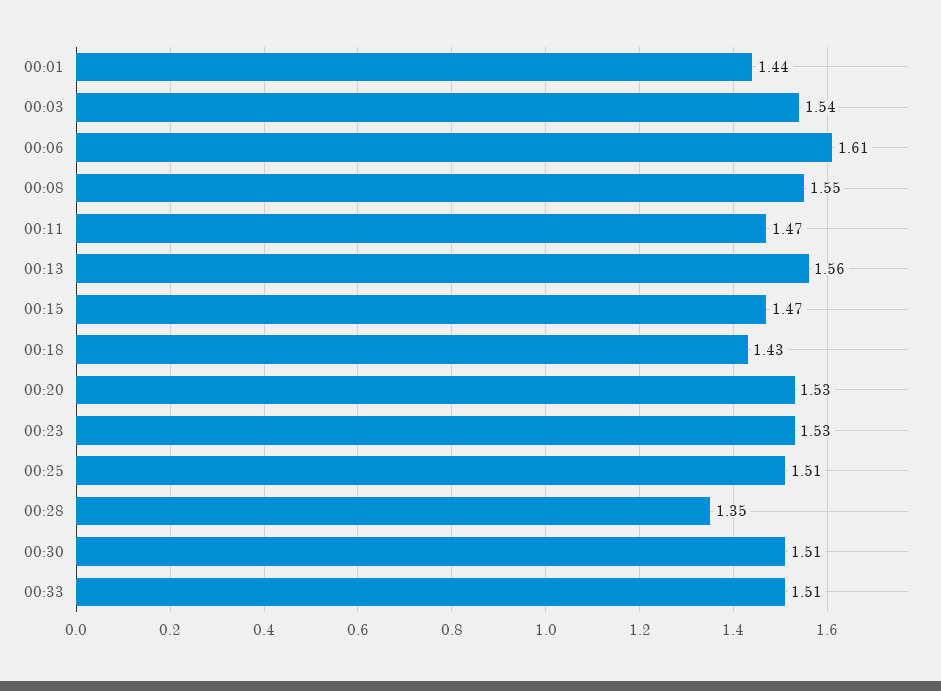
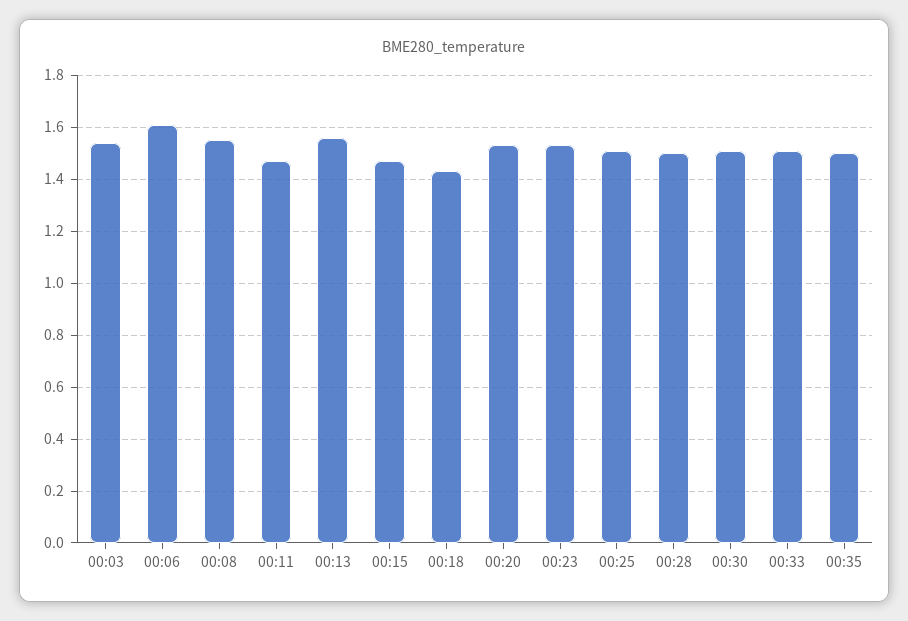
00:01: 1.44 -> none
00:28: 1.35 -> 1.5
00:35: none -> 1.5

